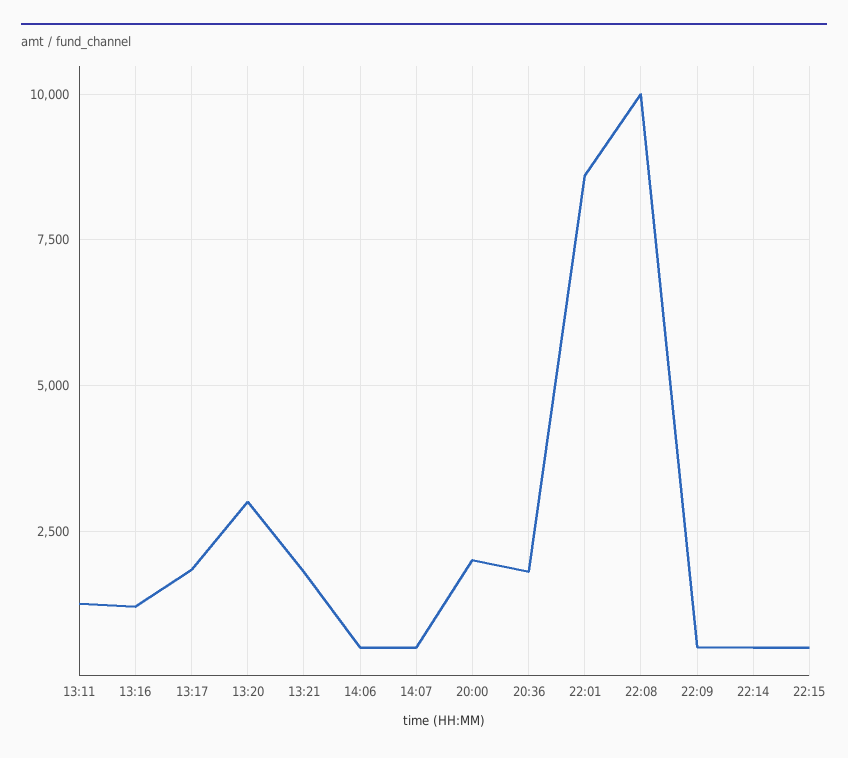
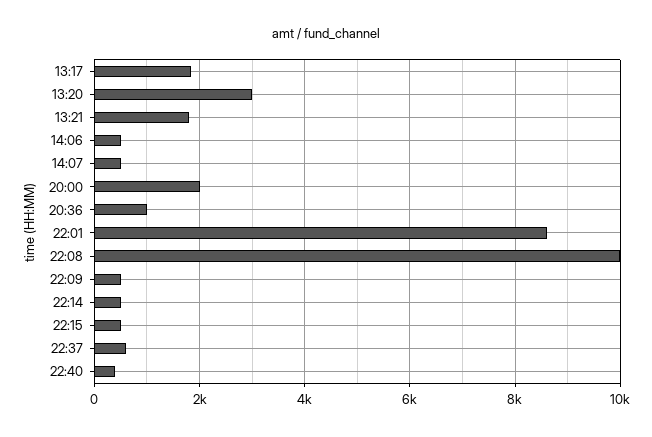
13:11: 1250 -> none
13:16: 1250 -> none
20:36: 1750 -> 1000
22:37: none -> 600
22:40: none -> 400

